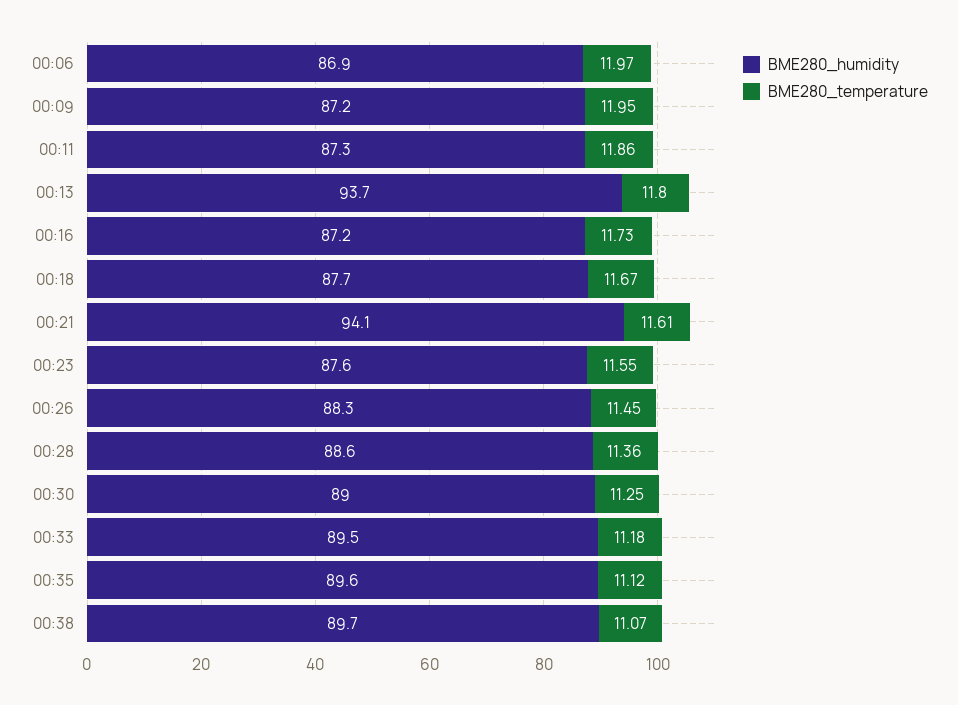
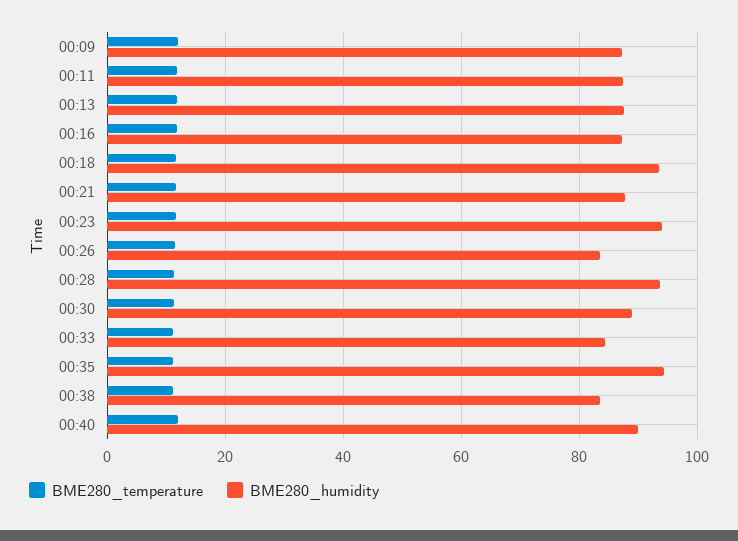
BME280_humidity, 00:06: 86.9 -> none
BME280_temperature, 00:06: 11.97 -> none
BME280_humidity, 00:13: 93.7 -> 88
BME280_humidity, 00:18: 87.7 -> 94
BME280_humidity, 00:21: 94.1 -> 88
BME280_humidity, 00:23: 87.6 -> 94
BME280_humidity, 00:26: 88.3 -> 84
BME280_humidity, 00:28: 88.6 -> 94
BME280_humidity, 00:33: 89.5 -> 84
BME280_humidity, 00:35: 89.6 -> 94
BME280_humidity, 00:38: 89.7 -> 84
BME280_temperature, 00:40: none -> 12
BME280_humidity, 00:40: none -> 90

